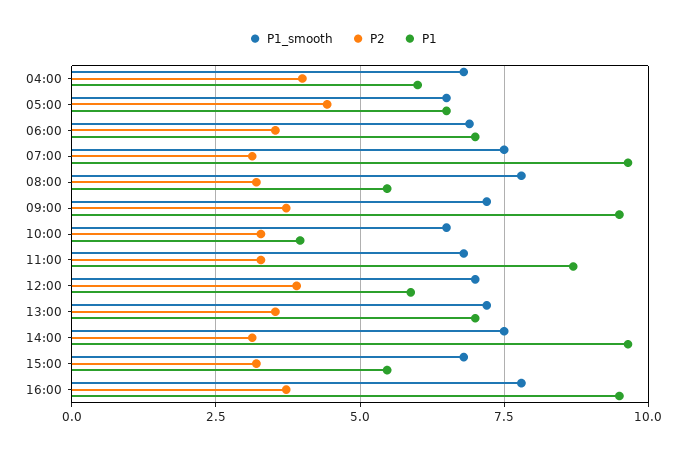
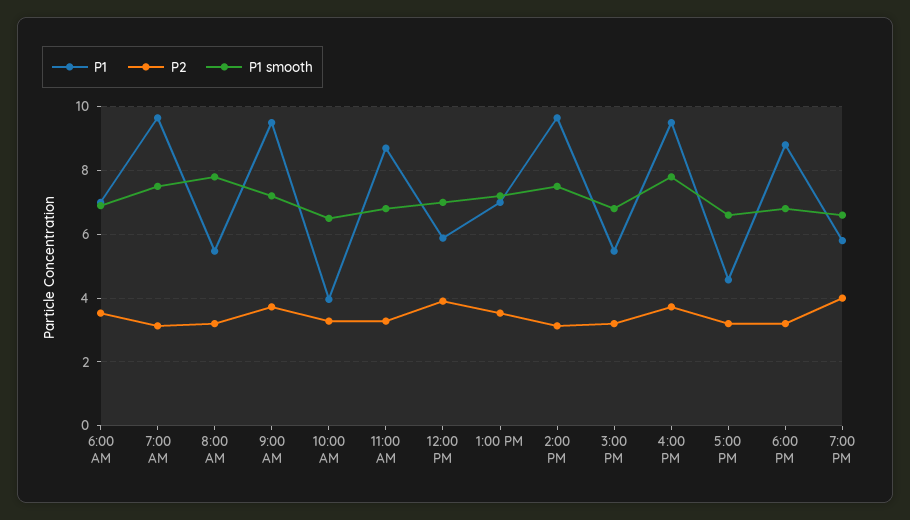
P1_smooth, 04:00: 6.75 -> none
P2, 04:00: 4 -> none
P1, 04:00: 6 -> none
P1_smooth, 05:00: 6.5 -> none
P2, 05:00: 4.5 -> none
P1, 05:00: 6.5 -> none
P1, 5:00 PM: none -> 4.6
P2, 5:00 PM: none -> 3.2
P1_smooth, 5:00 PM: none -> 6.6
P1, 6:00 PM: none -> 8.8
P2, 6:00 PM: none -> 3.2
P1_smooth, 6:00 PM: none -> 6.8
P1, 7:00 PM: none -> 5.8
P2, 7:00 PM: none -> 4
P1_smooth, 7:00 PM: none -> 6.6

